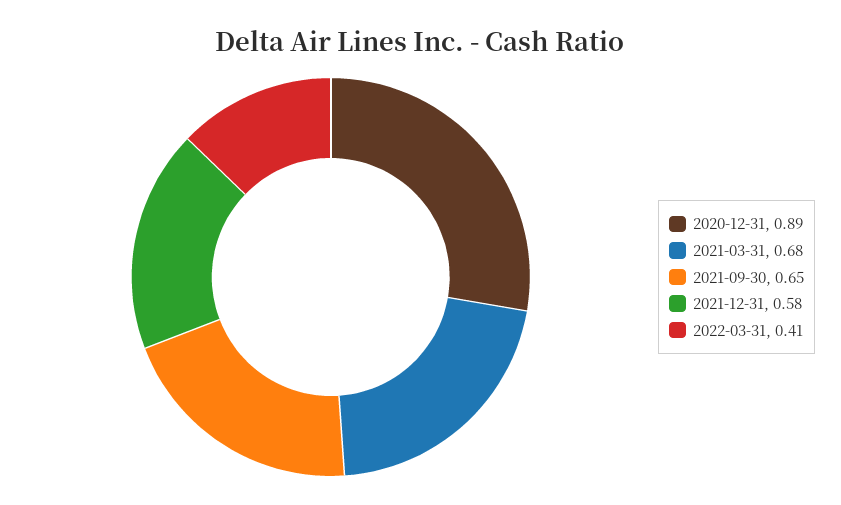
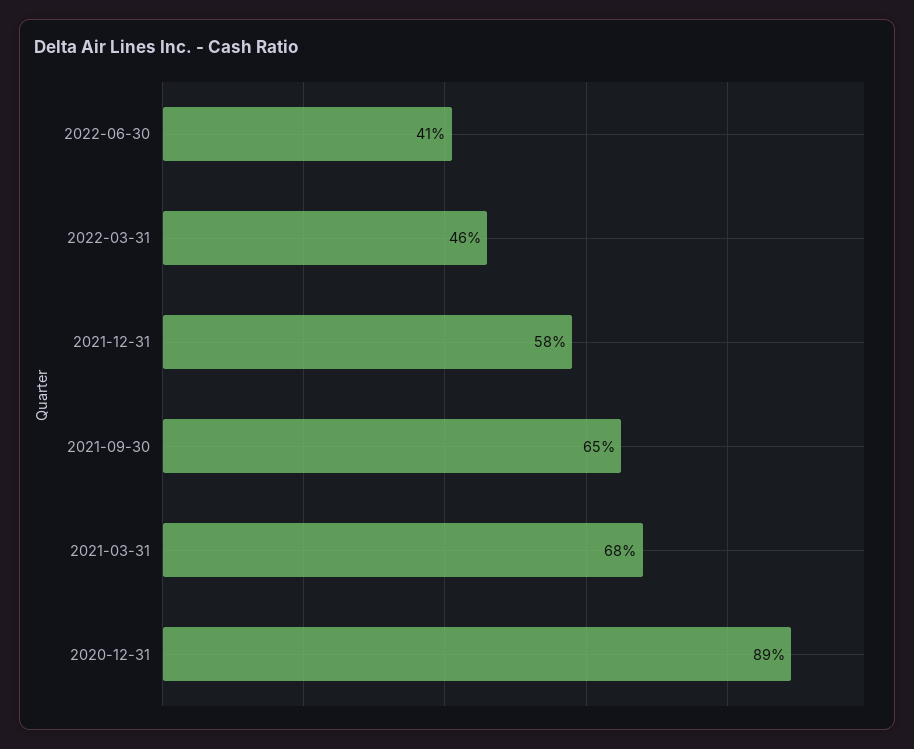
2022-03-31: 0.41 -> 0.46
2022-06-30: none -> 0.41

